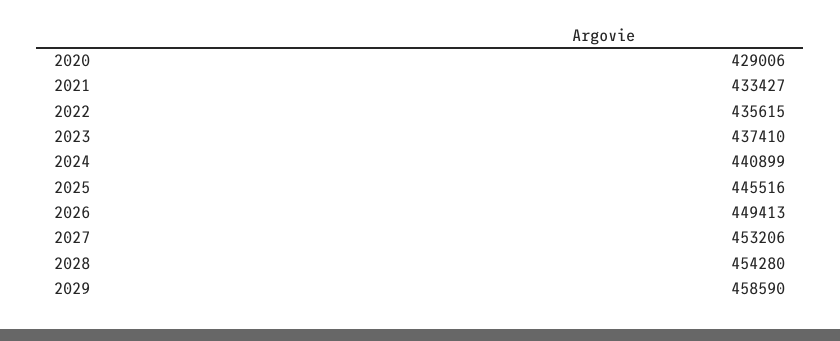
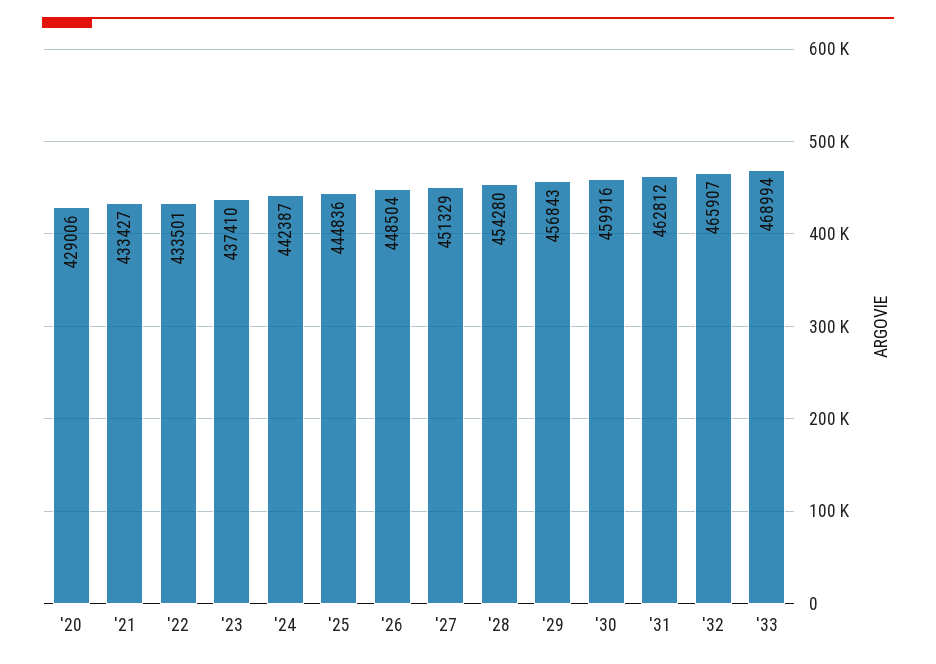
2022: 435615 -> 433501
2024: 440899 -> 442387
2025: 445516 -> 444836
2026: 449413 -> 448504
2027: 453206 -> 451329
2029: 458590 -> 456843
'30: none -> 459916
'31: none -> 462812
'32: none -> 465907
'33: none -> 468994

